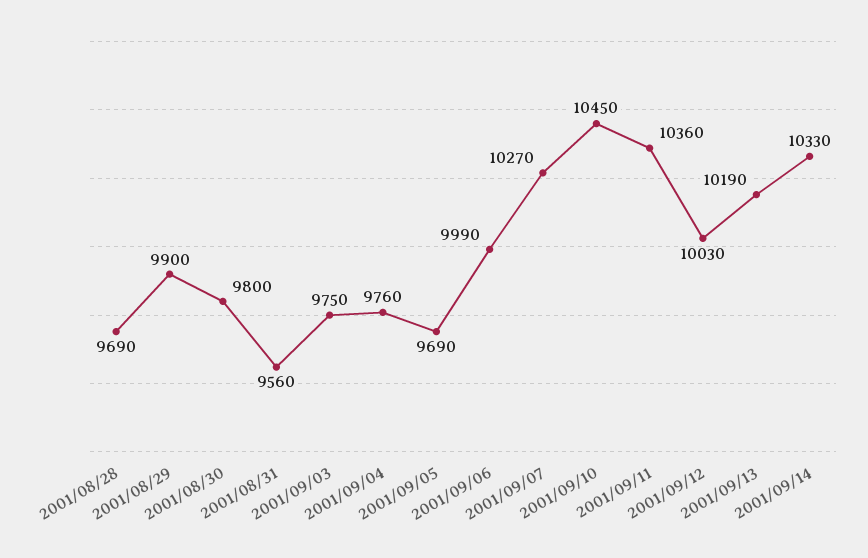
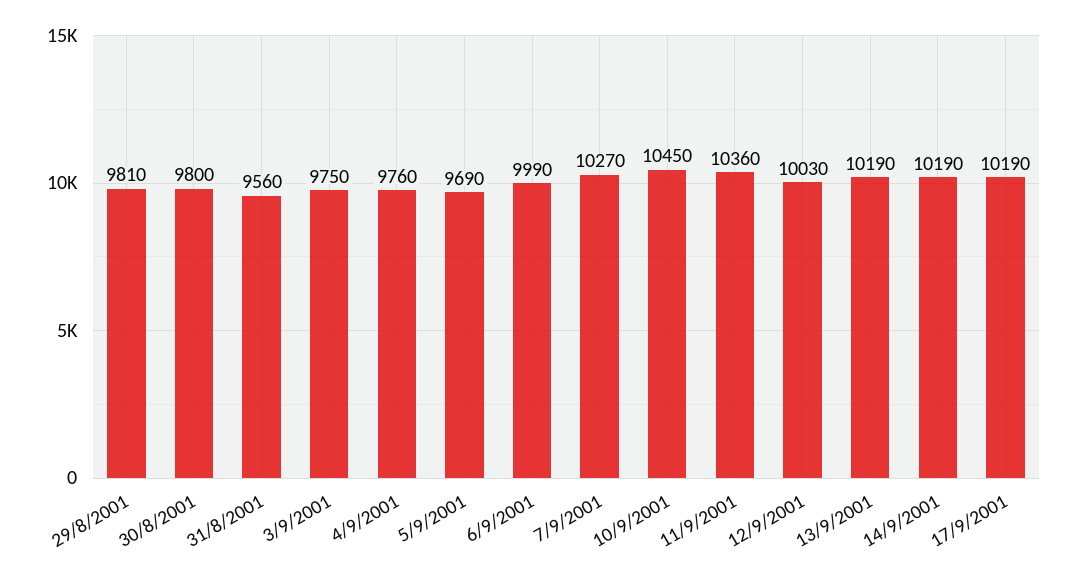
2001/08/28: 9690 -> none
2001/08/29: 9900 -> 9810
2001/09/14: 10330 -> 10190
17/9/2001: none -> 10190

